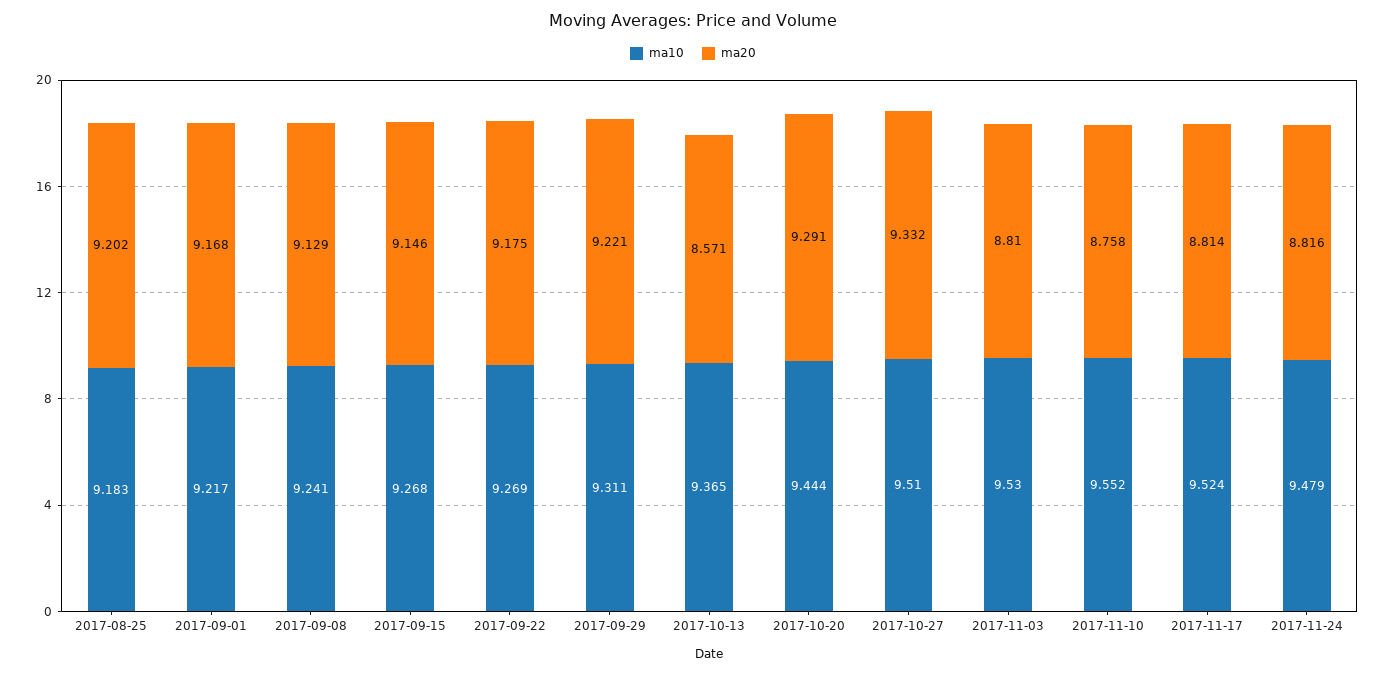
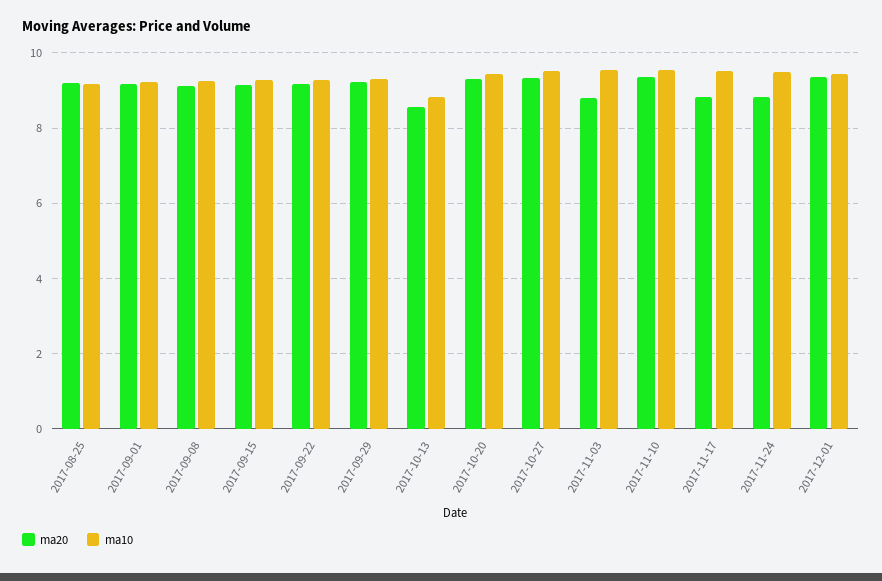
ma10, 2017-10-13: 9.365 -> 8.8
ma20, 2017-11-10: 8.758 -> 9.4
ma20, 2017-12-01: none -> 9.4
ma10, 2017-12-01: none -> 9.4

